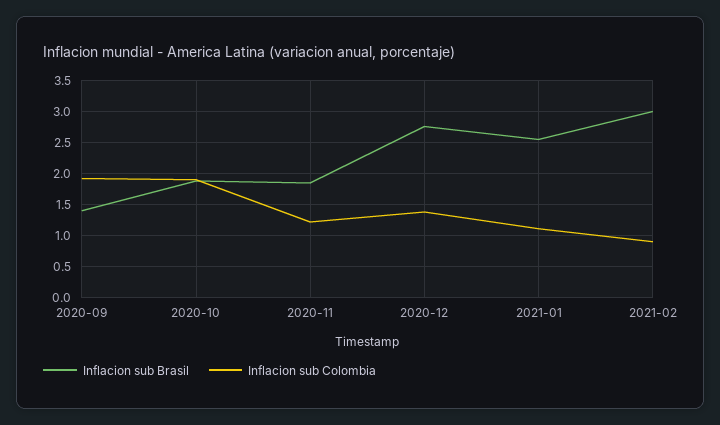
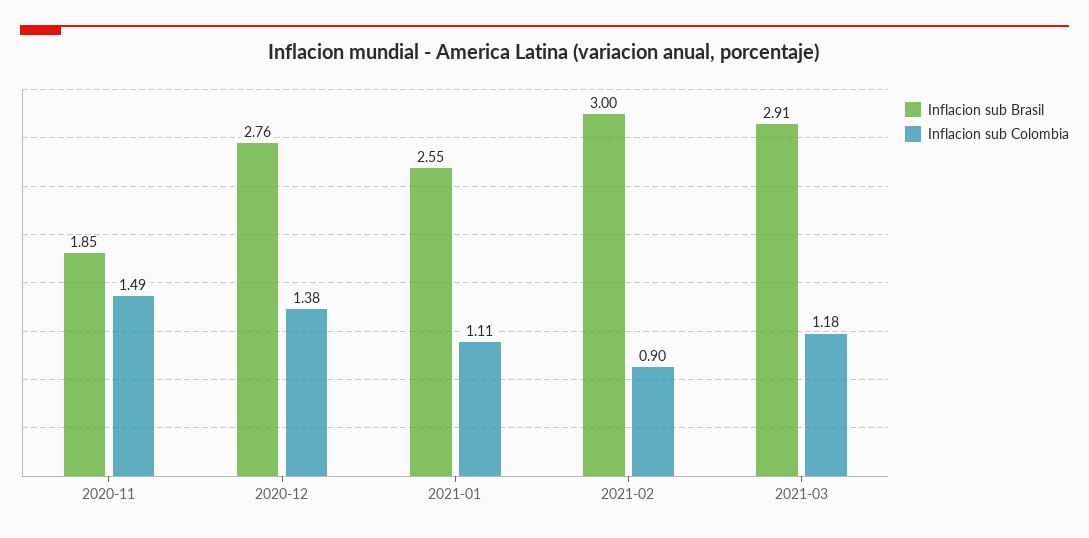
Inflacion sub Brasil, 2020-09: 1.4 -> none
Inflacion sub Colombia, 2020-09: 1.9 -> none
Inflacion sub Brasil, 2020-10: 1.9 -> none
Inflacion sub Colombia, 2020-10: 1.9 -> none
Inflacion sub Colombia, 2020-11: 1.2 -> 1.49
Inflacion sub Brasil, 2021-03: none -> 2.91
Inflacion sub Colombia, 2021-03: none -> 1.18

